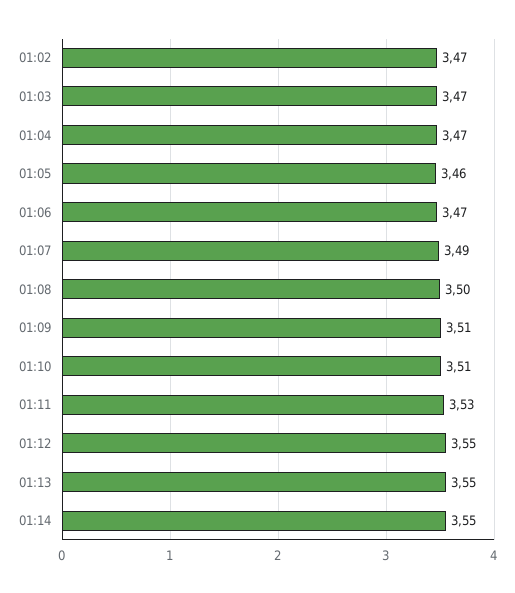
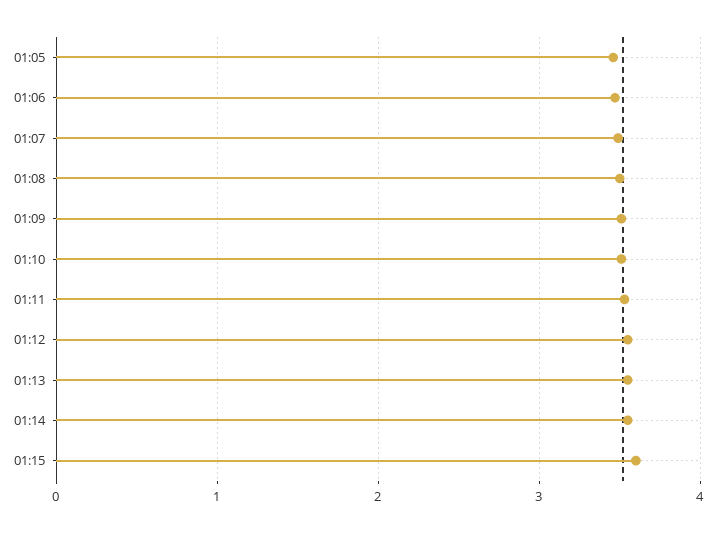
01:02: 3.47 -> none
01:03: 3.47 -> none
01:04: 3.47 -> none
01:15: none -> 3.6

